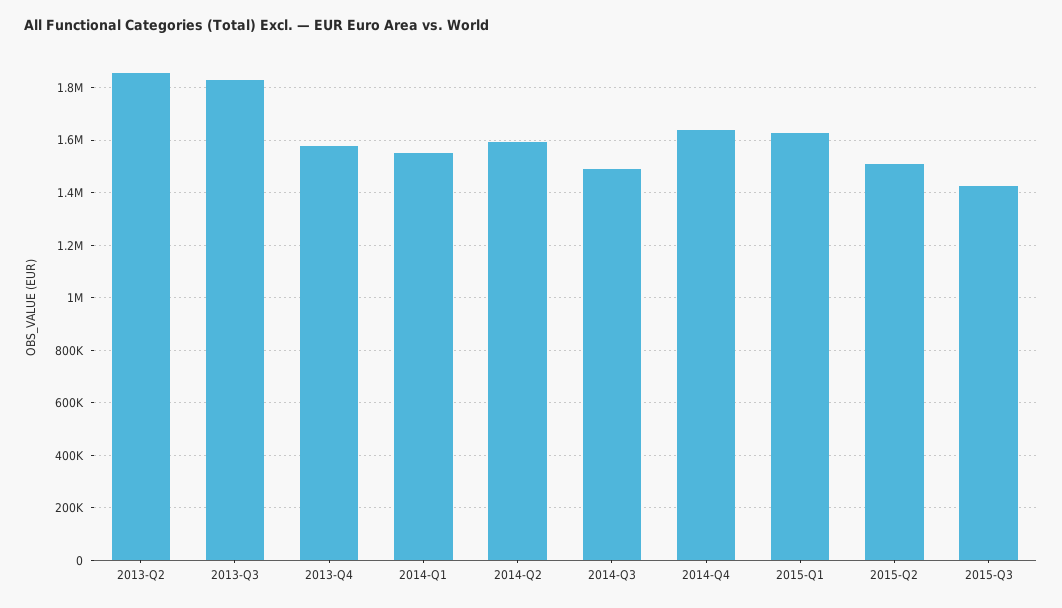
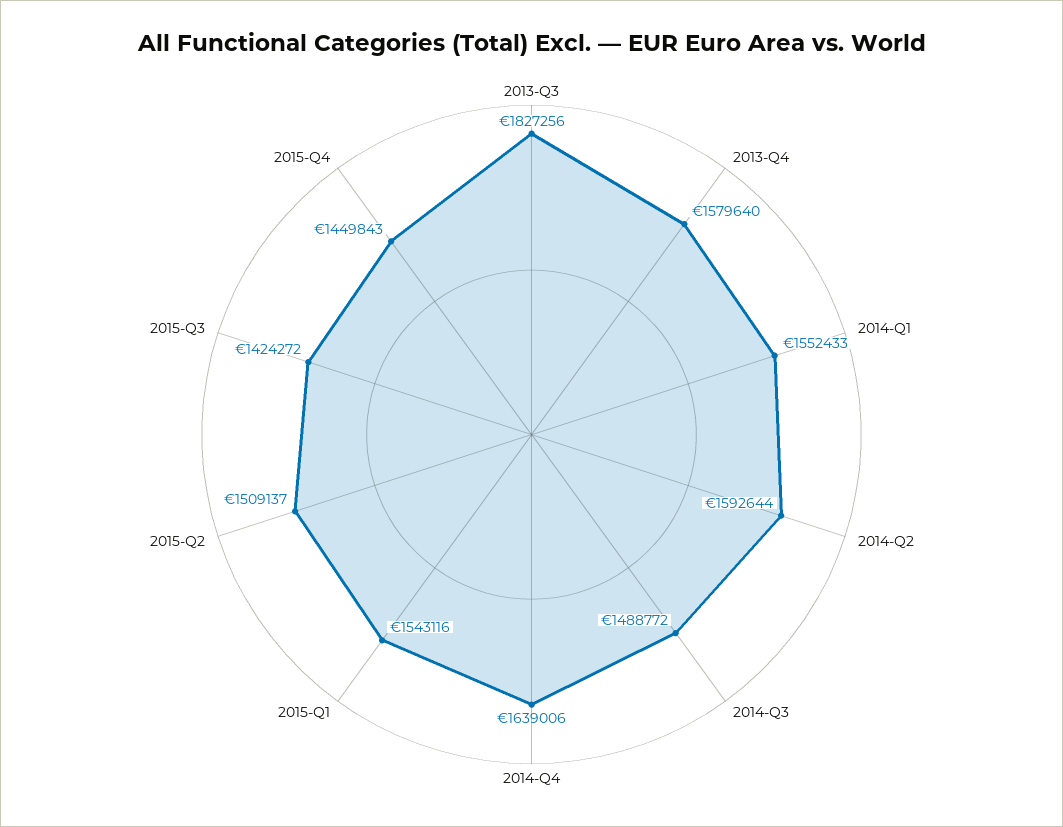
2013-Q2: 1850000 -> none
2015-Q1: 1625000 -> 1543116
2015-Q4: none -> 1449843

